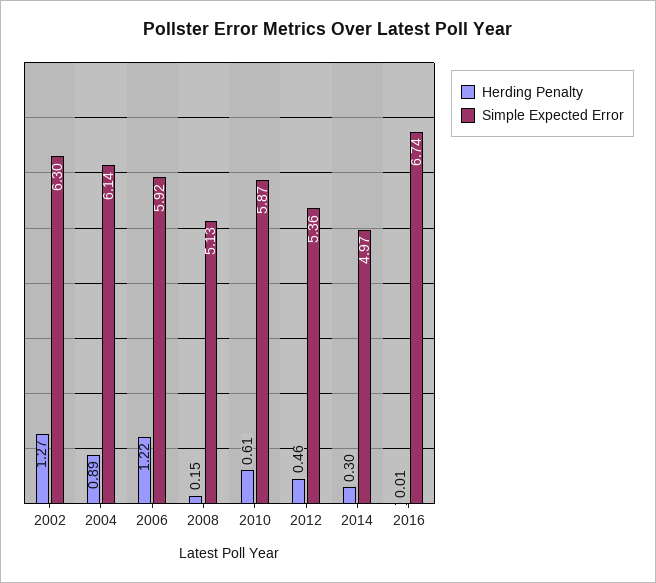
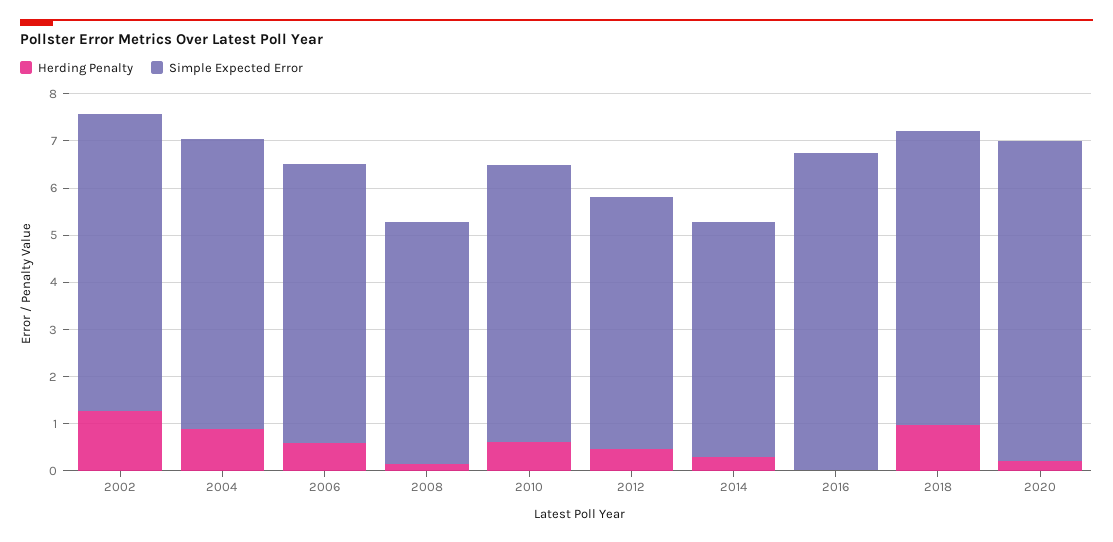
Herding Penalty, 2006: 1.22 -> 0.6
Herding Penalty, 2018: none -> 1
Simple Expected Error, 2018: none -> 6.2
Herding Penalty, 2020: none -> 0.2
Simple Expected Error, 2020: none -> 6.8

